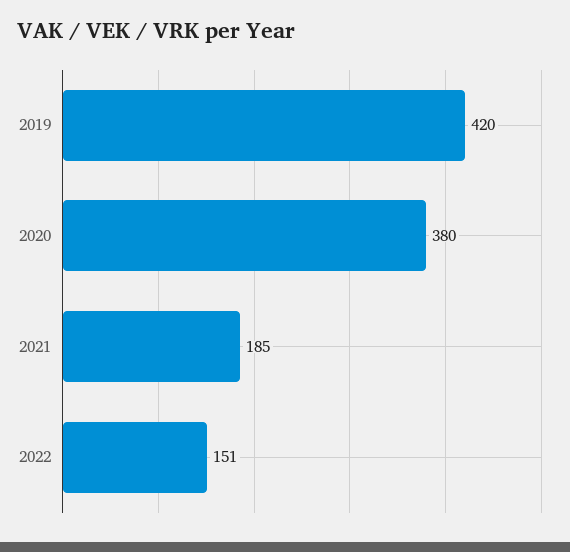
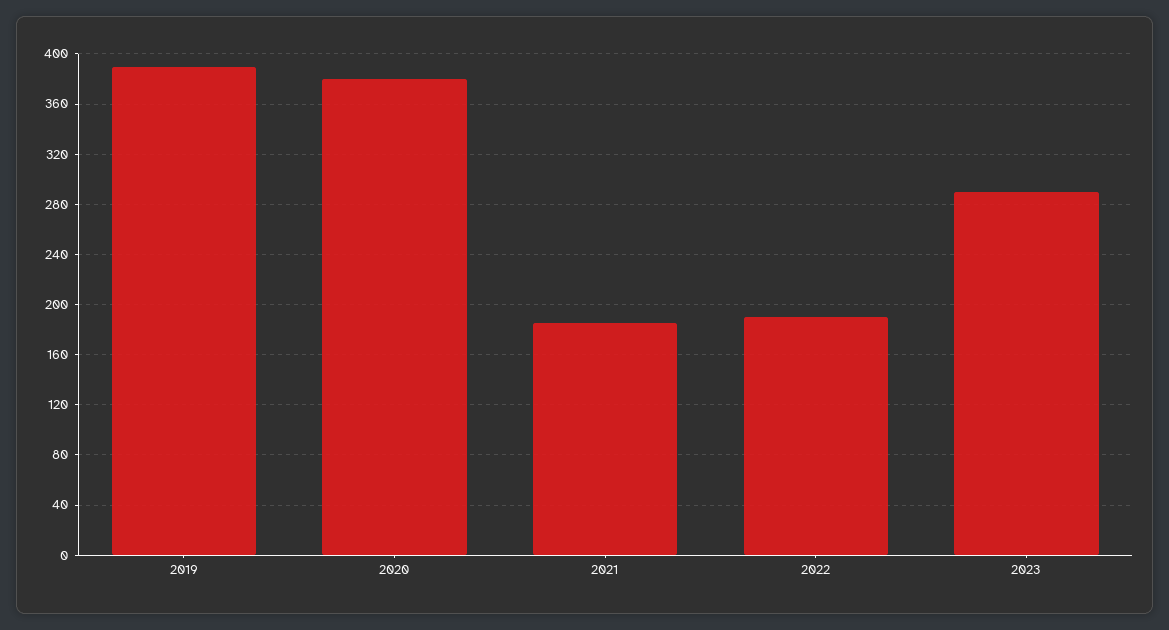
2019: 420 -> 390
2022: 151 -> 190
2023: none -> 290

